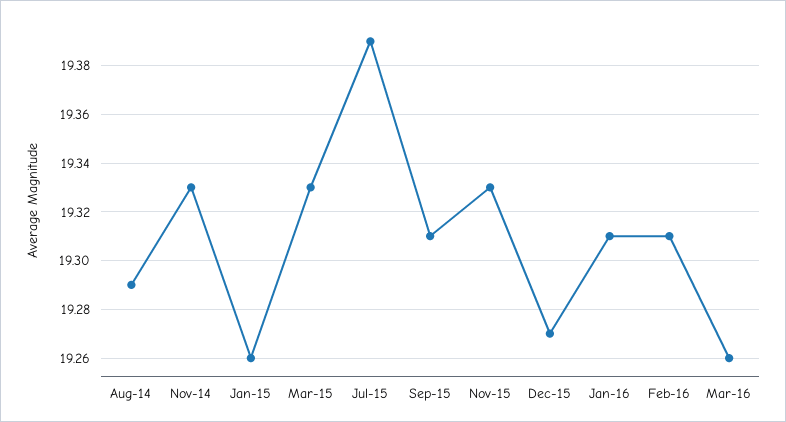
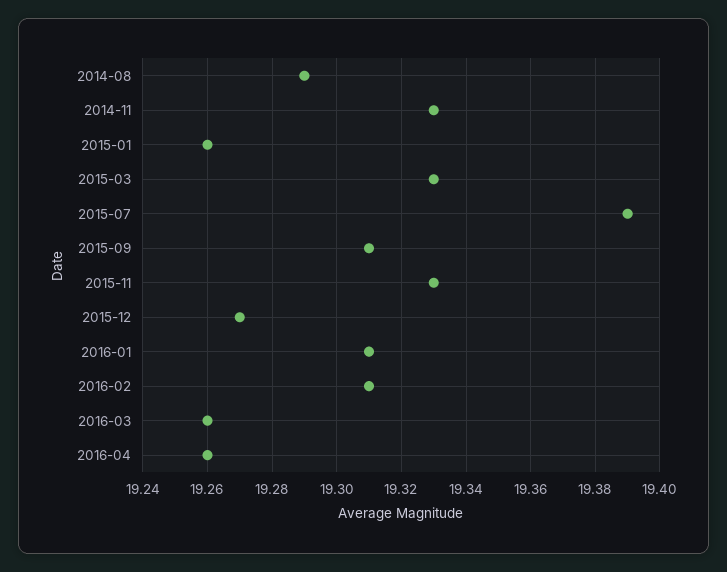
2016-04: none -> 19.26

